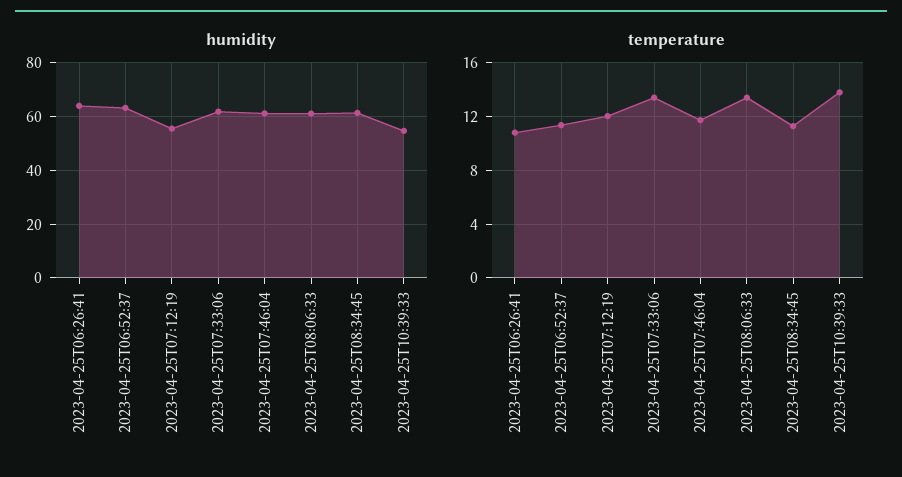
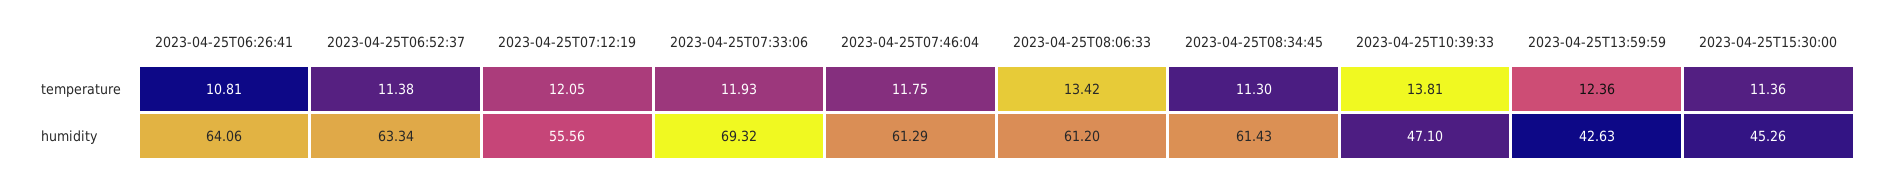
humidity, 2023-04-25T07:33:06: 62.5 -> 69.32
humidity, 2023-04-25T10:39:33: 55 -> 47.1
temperature, 2023-04-25T07:33:06: 13.5 -> 11.93
temperature, 2023-04-25T13:59:59: none -> 12.36
temperature, 2023-04-25T15:30:00: none -> 11.36
humidity, 2023-04-25T13:59:59: none -> 42.63
humidity, 2023-04-25T15:30:00: none -> 45.26

